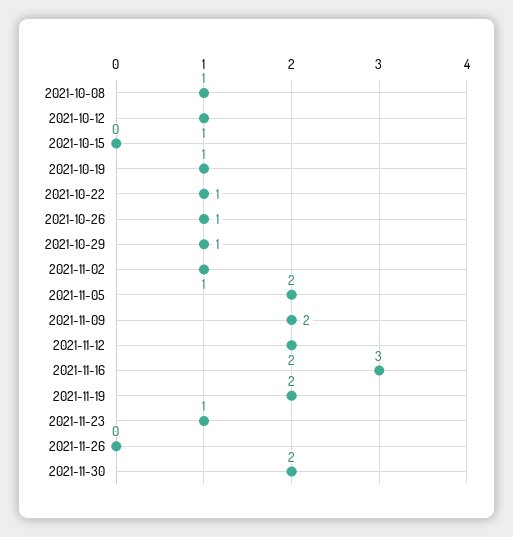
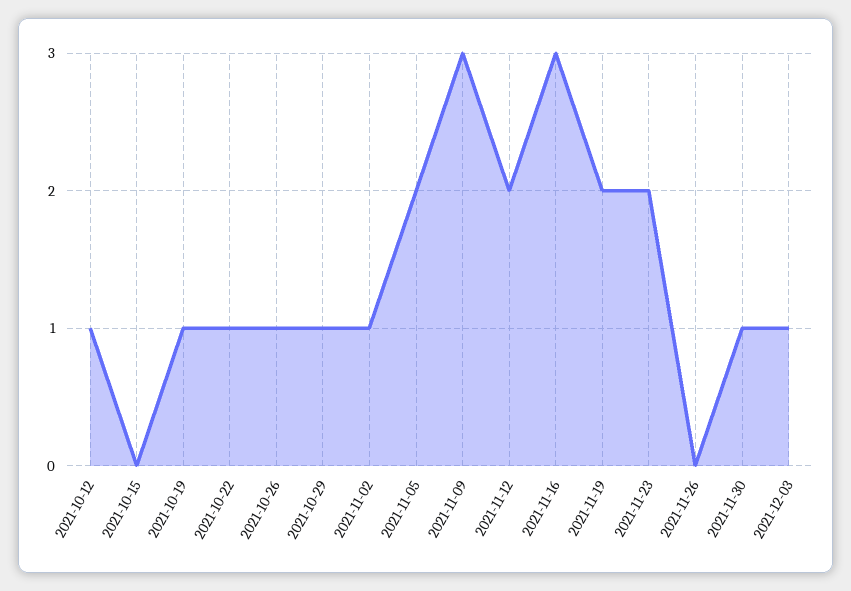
2021-10-08: 1 -> none
2021-11-09: 2 -> 3
2021-11-23: 1 -> 2
2021-11-30: 2 -> 1
2021-12-03: none -> 1

